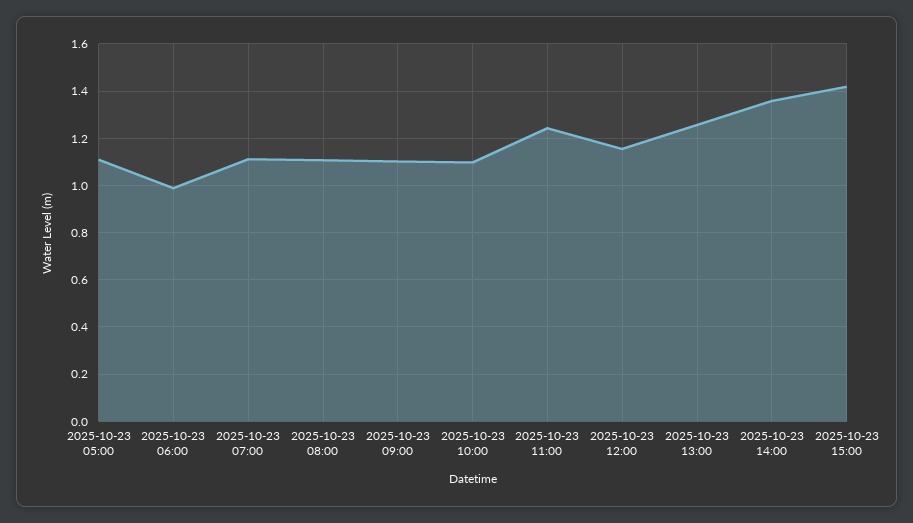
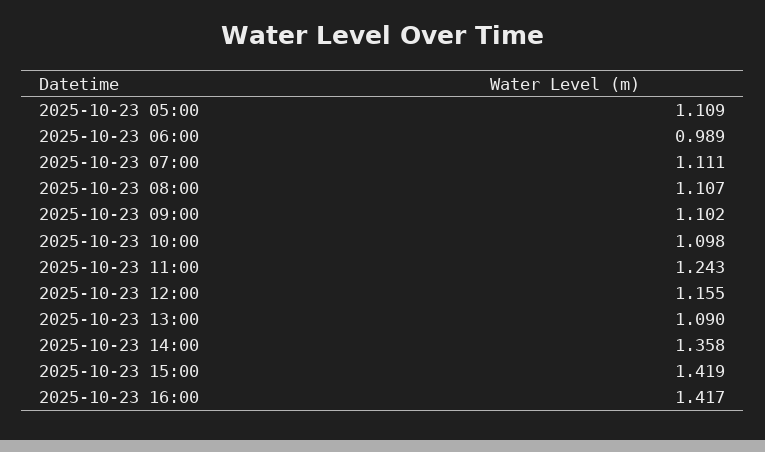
2025-10-23 13:00: 1.25 -> 1.09
2025-10-23 16:00: none -> 1.417

